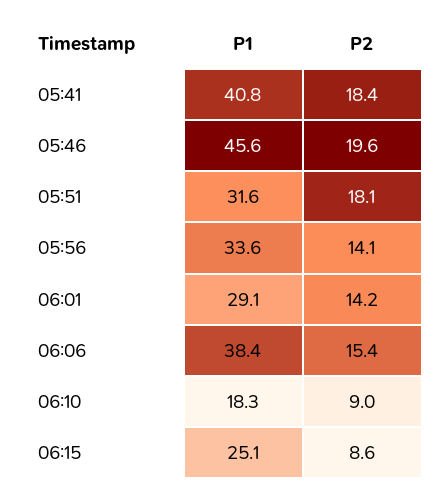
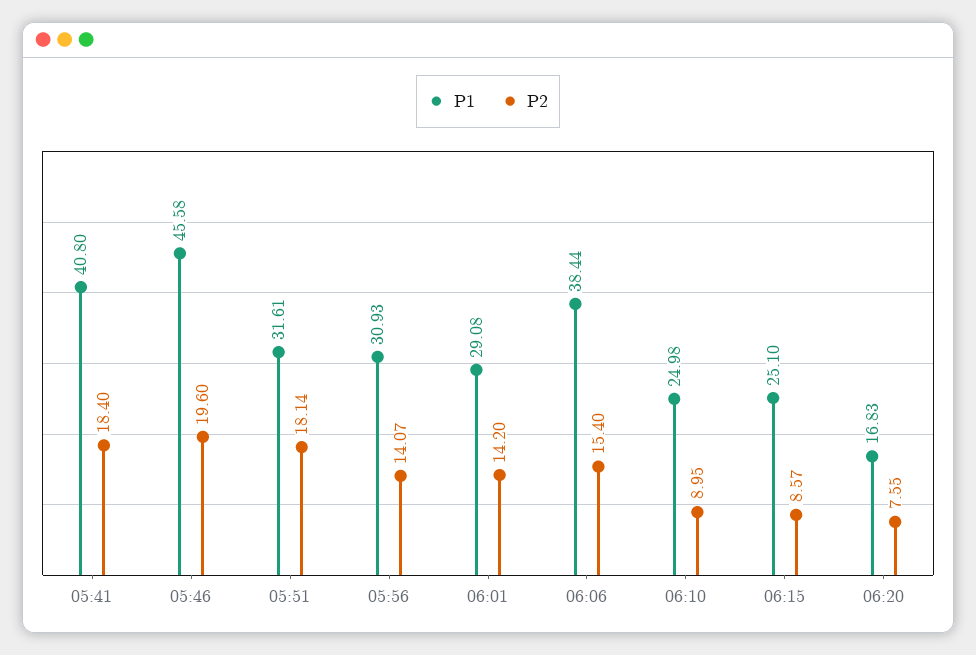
P1, 05:56: 33.6 -> 30.93
P1, 06:10: 18.3 -> 24.98
P1, 06:20: none -> 16.83
P2, 06:20: none -> 7.55

